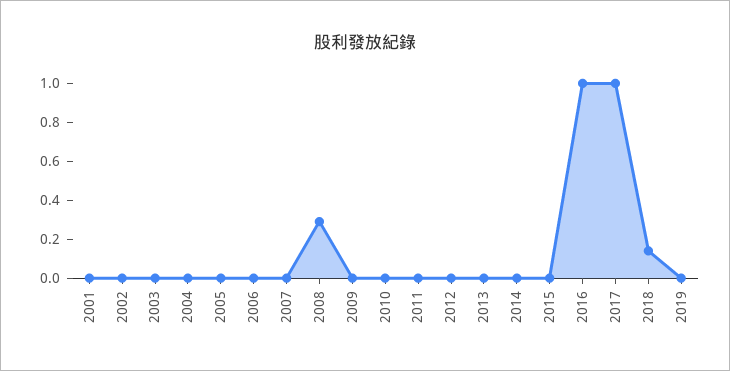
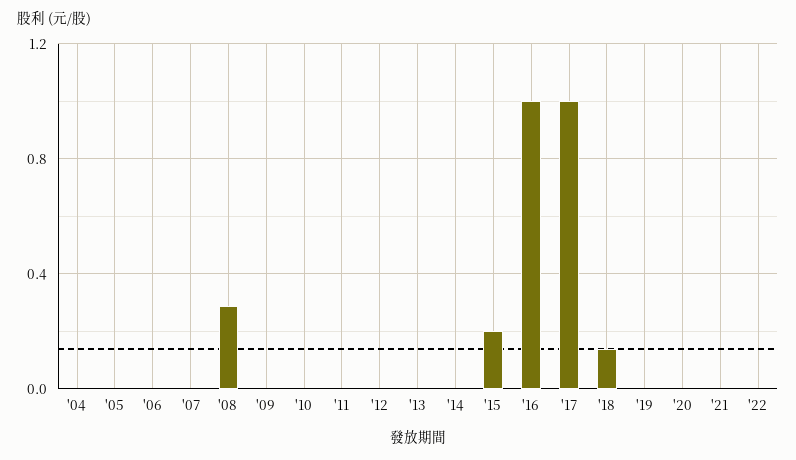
2001: 0 -> none
2002: 0 -> none
2003: 0 -> none
2015: 0 -> 0.2
'20: none -> 0
'21: none -> 0
'22: none -> 0

